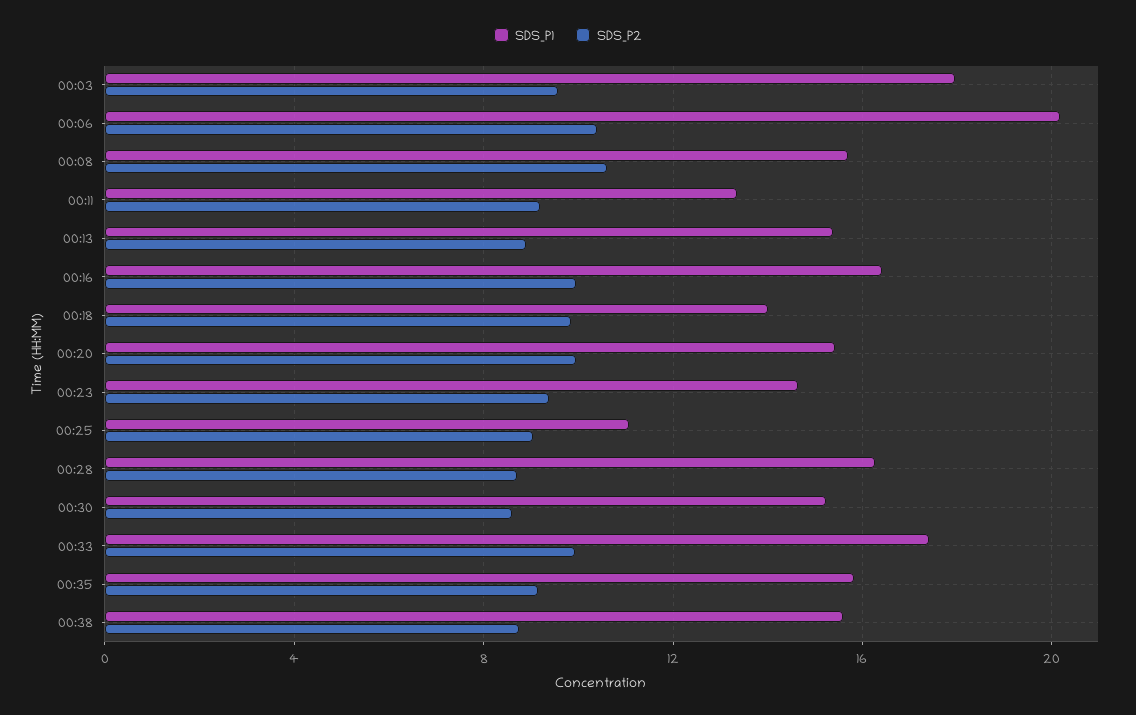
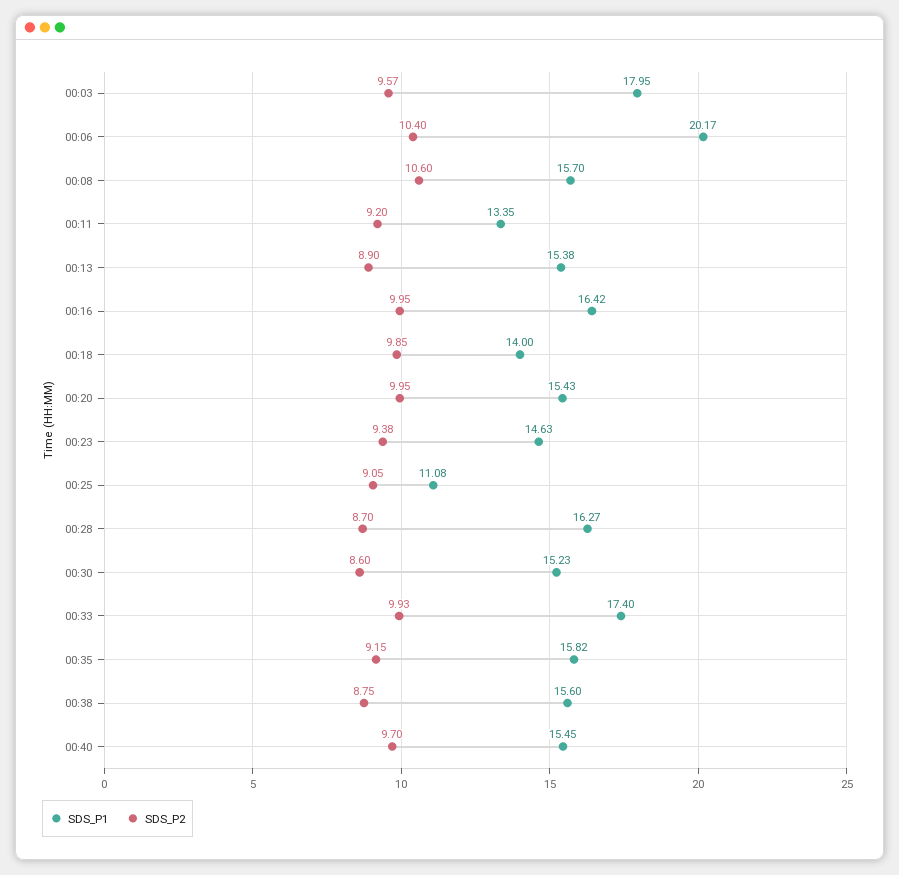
SDS_P1, 00:40: none -> 15.45
SDS_P2, 00:40: none -> 9.7

